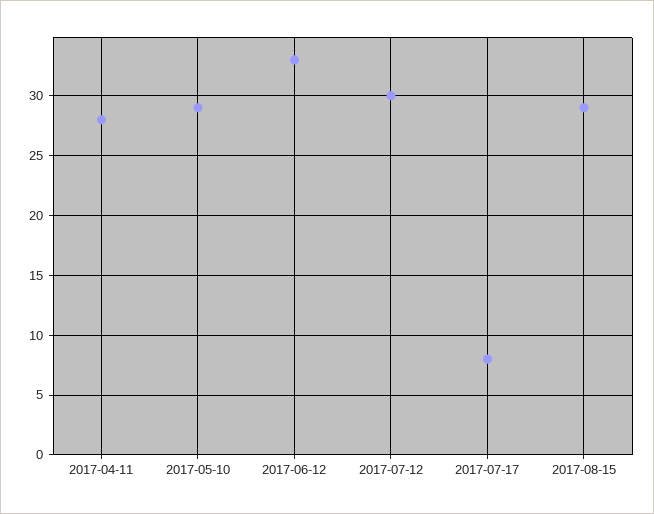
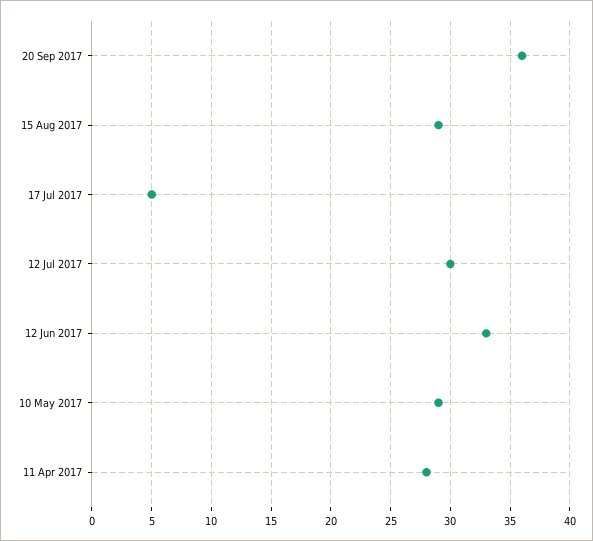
2017-07-17: 8 -> 5
20 Sep 2017: none -> 36

